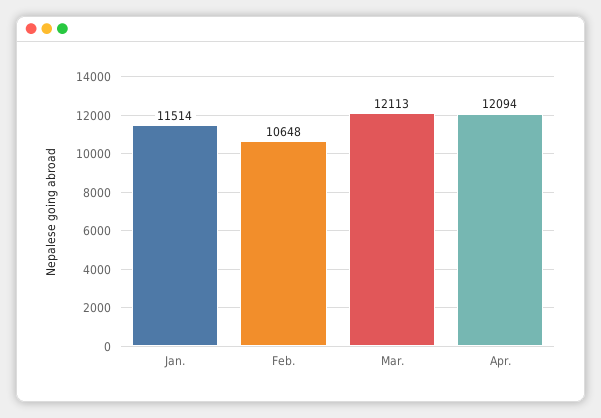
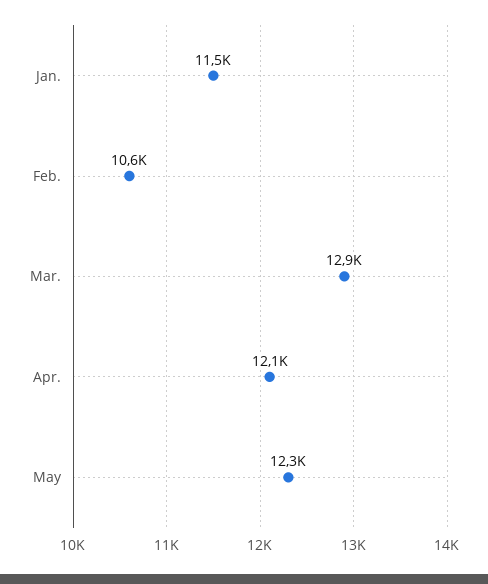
Mar.: 12113 -> 12900
May: none -> 12300

